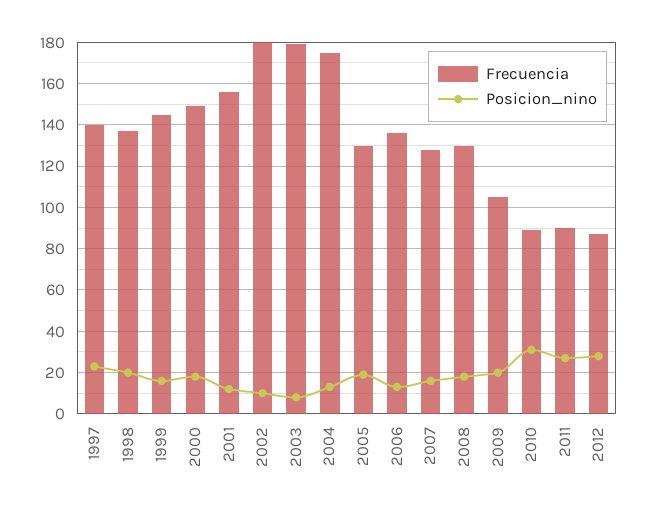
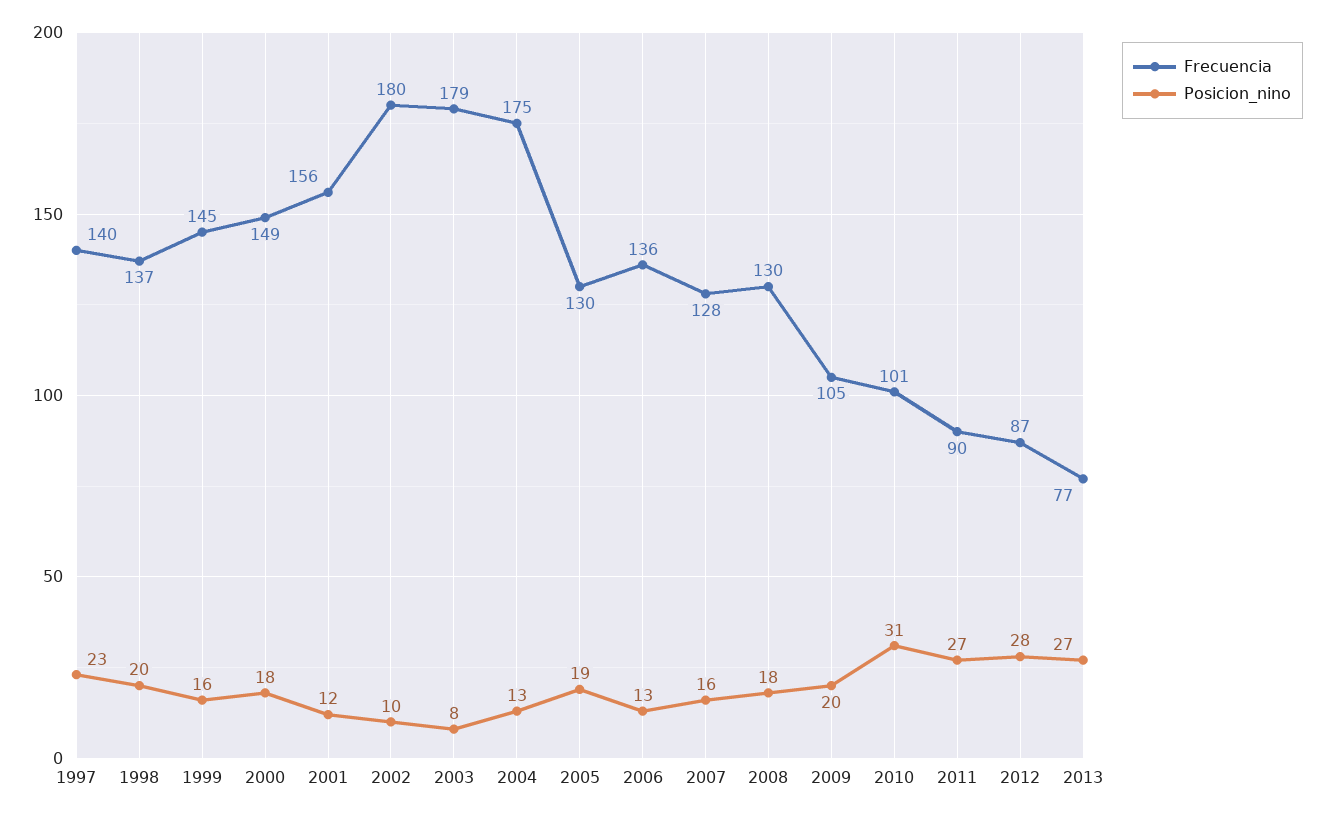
Frecuencia, 2010: 90 -> 101
Frecuencia, 2013: none -> 77
Posicion_nino, 2013: none -> 27

